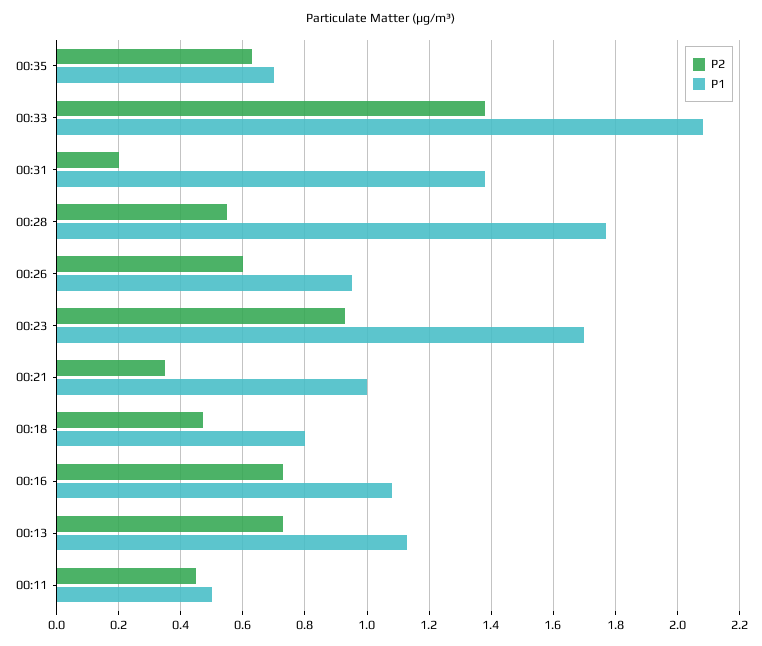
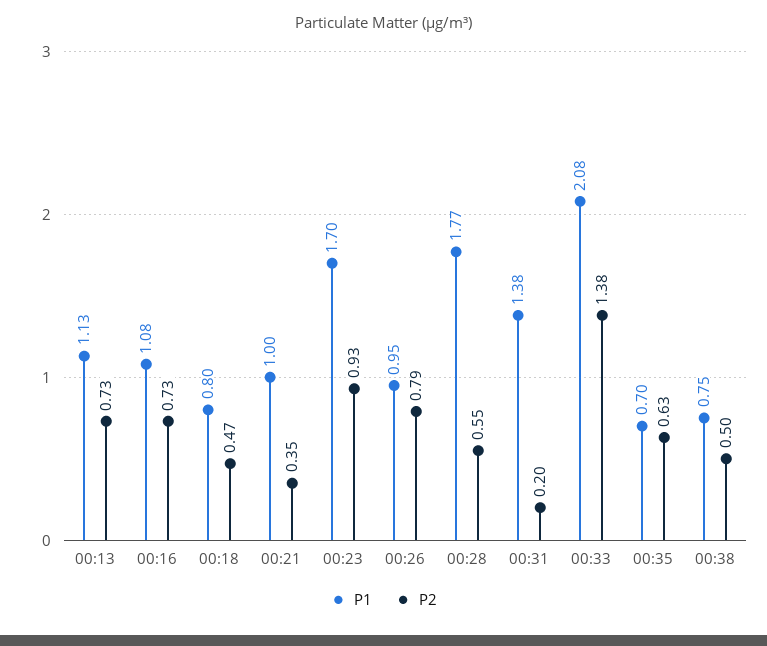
P2, 00:26: 0.6 -> 0.79
P2, 00:11: 0.45 -> none
P1, 00:11: 0.5 -> none
P1, 00:38: none -> 0.75
P2, 00:38: none -> 0.5

